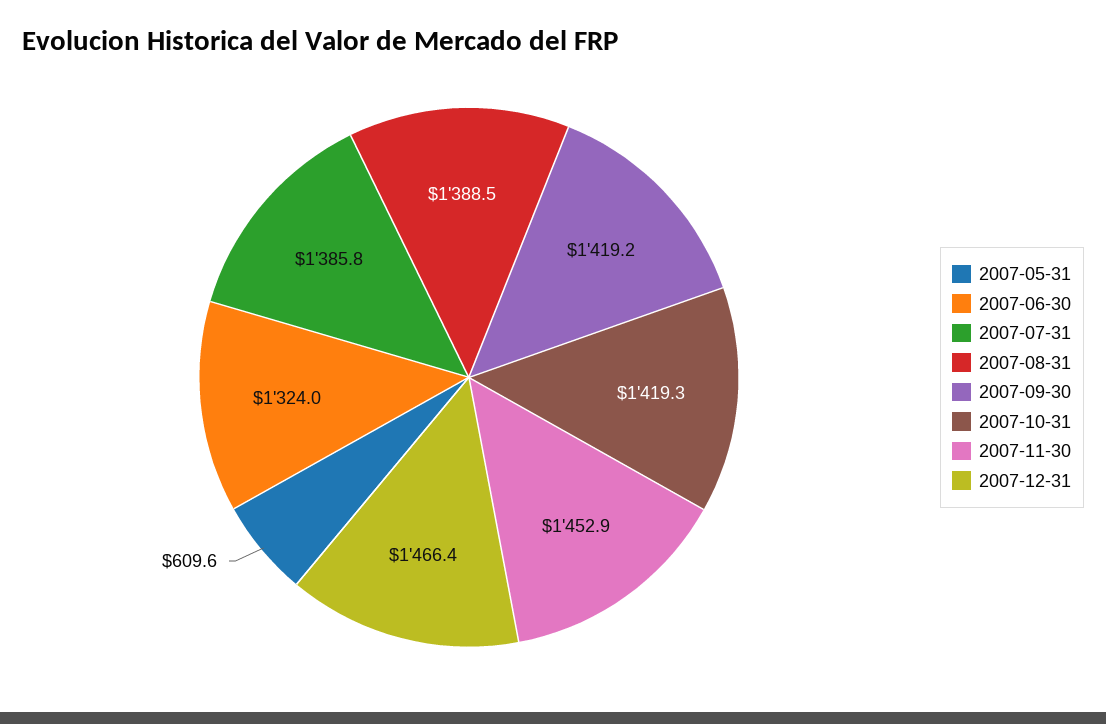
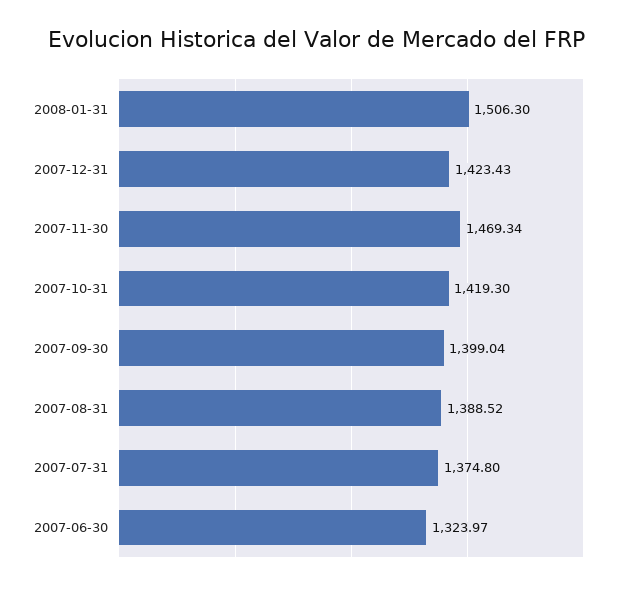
2007-05-31: 609.6 -> none
2007-07-31: 1385.8 -> 1374.8
2007-09-30: 1419.2 -> 1399.04
2007-11-30: 1452.9 -> 1469.34
2007-12-31: 1466.4 -> 1423.43
2008-01-31: none -> 1506.3

